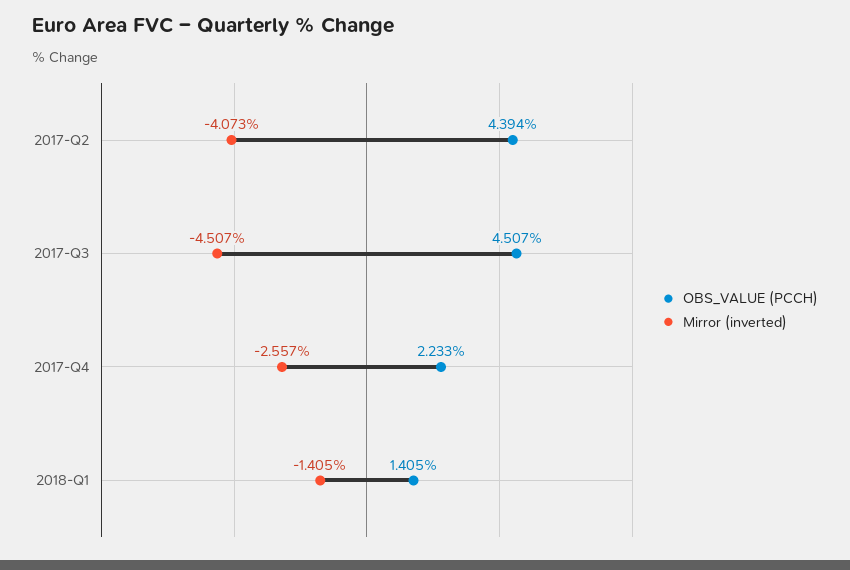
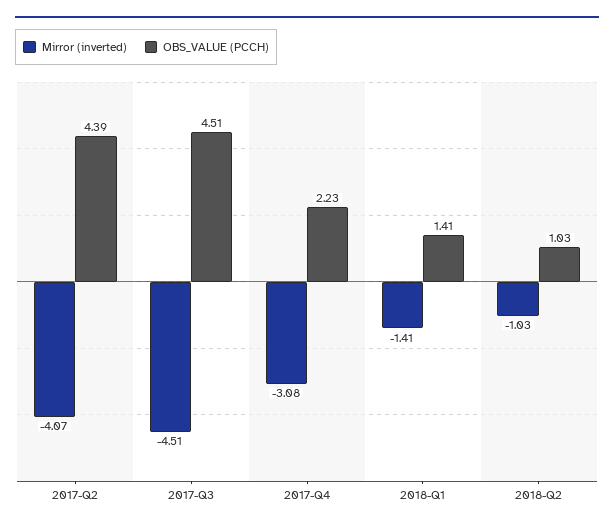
Mirror (inverted), 2017-Q4: -2.557 -> -3.08
Mirror (inverted), 2018-Q2: none -> -1.03
OBS_VALUE (PCCH), 2018-Q2: none -> 1.03

